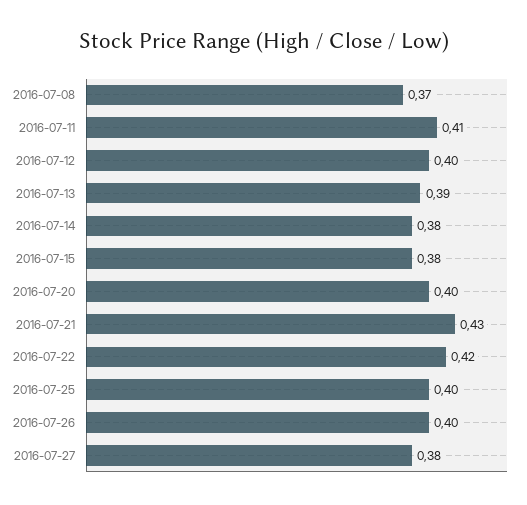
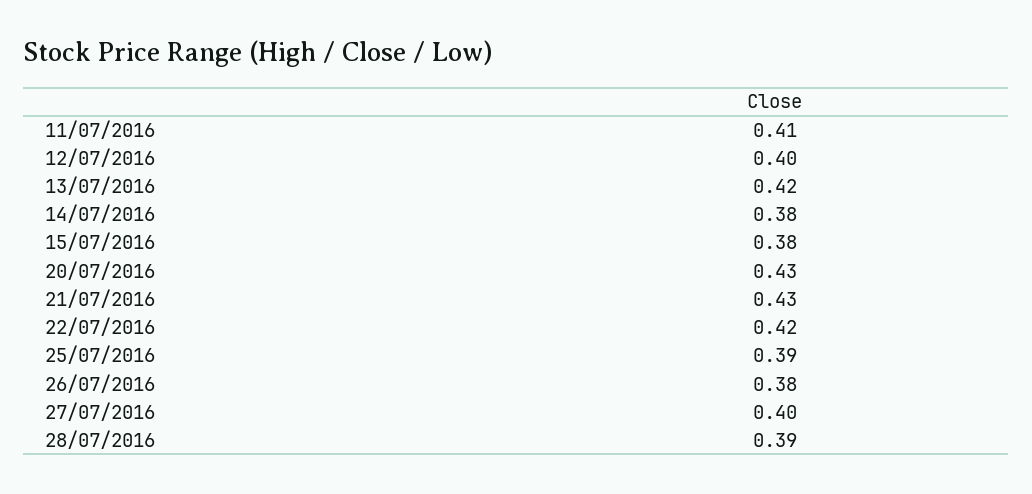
2016-07-08: 0.37 -> none
2016-07-13: 0.39 -> 0.42
2016-07-20: 0.4 -> 0.43
2016-07-25: 0.4 -> 0.39
2016-07-26: 0.4 -> 0.38
2016-07-27: 0.38 -> 0.4
28/07/2016: none -> 0.39

